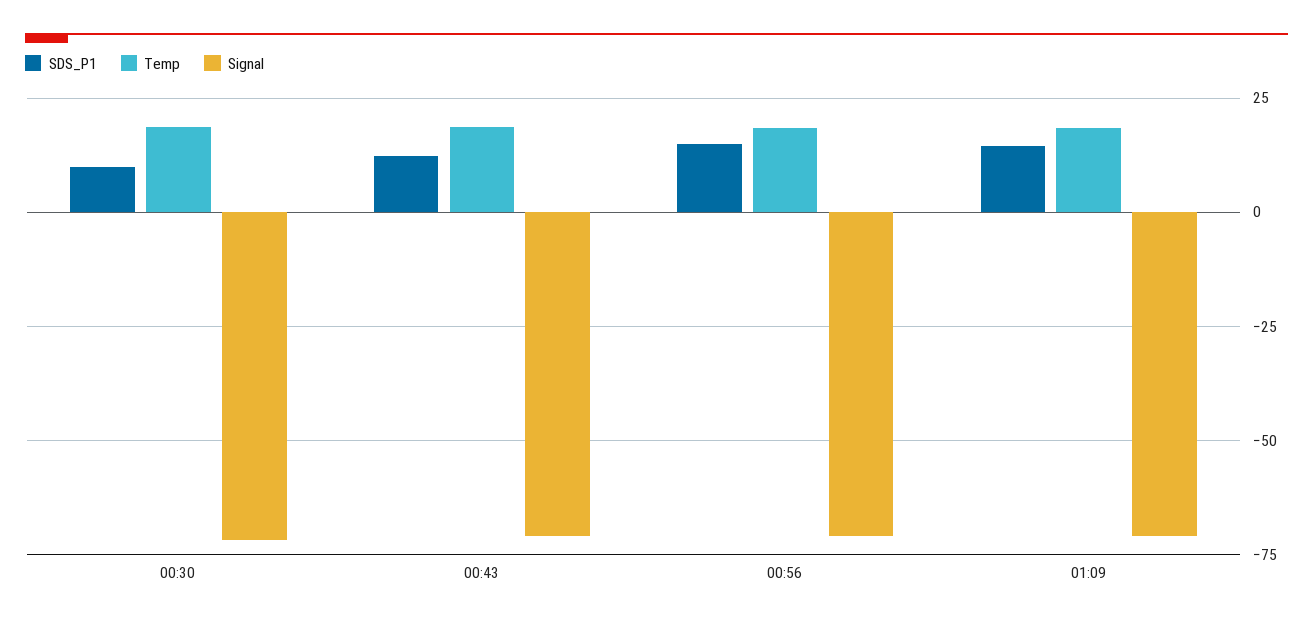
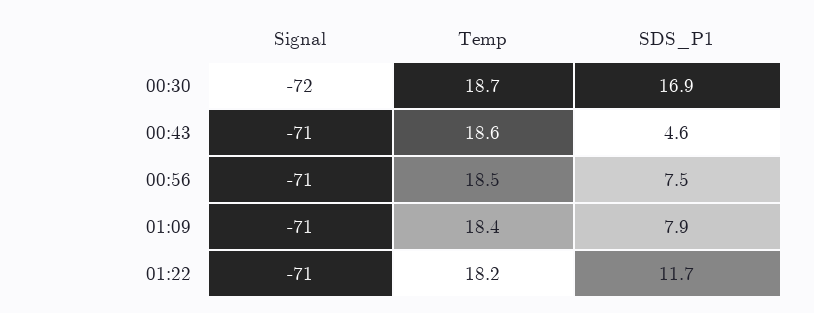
SDS_P1, 00:30: 10 -> 16.9
SDS_P1, 00:43: 12.5 -> 4.6
SDS_P1, 00:56: 15 -> 7.5
SDS_P1, 01:09: 15 -> 7.9
Signal, 01:22: none -> -71
Temp, 01:22: none -> 18.2
SDS_P1, 01:22: none -> 11.7

